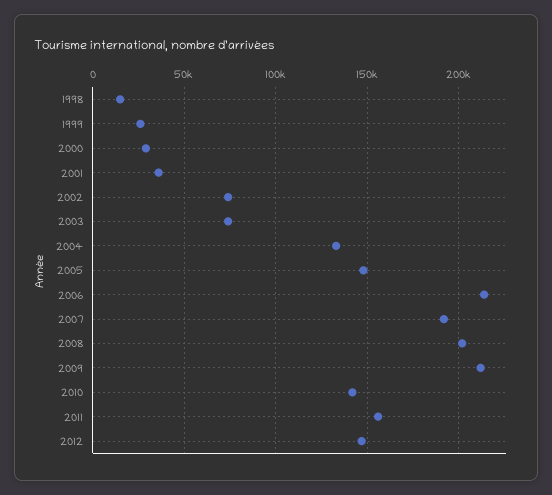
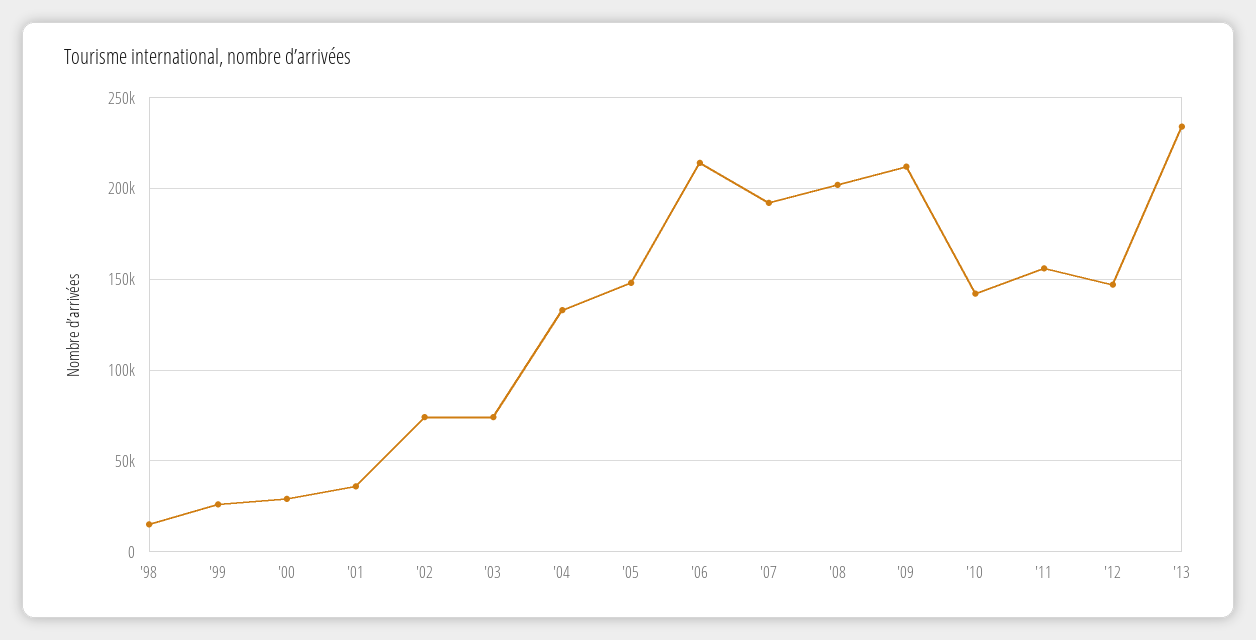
'13: none -> 235000

